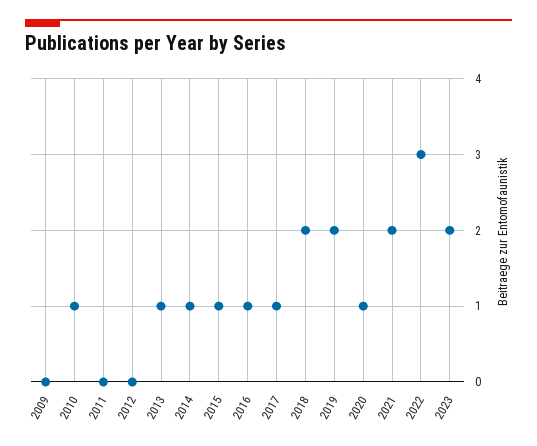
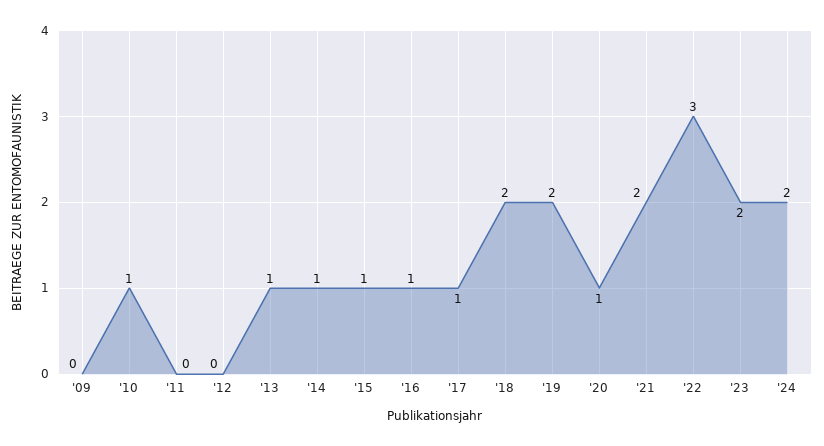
'24: none -> 2

